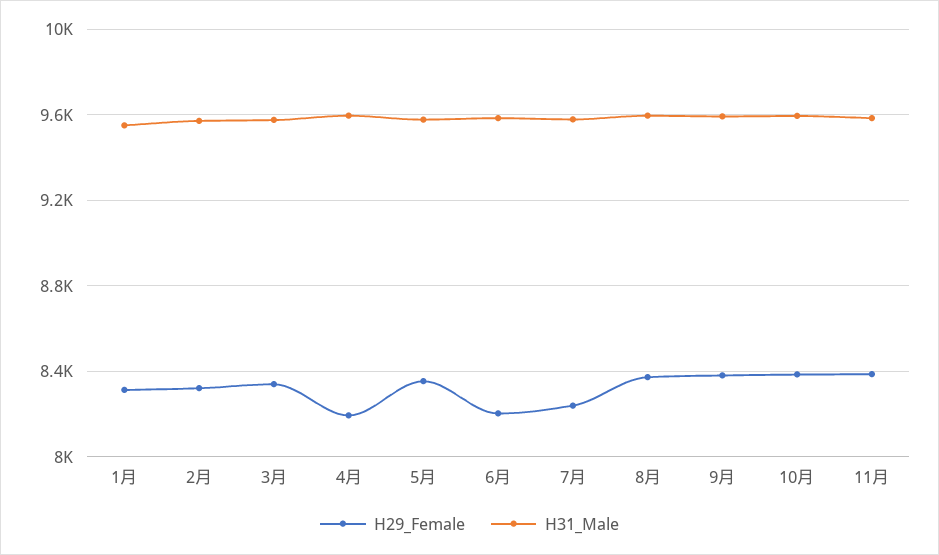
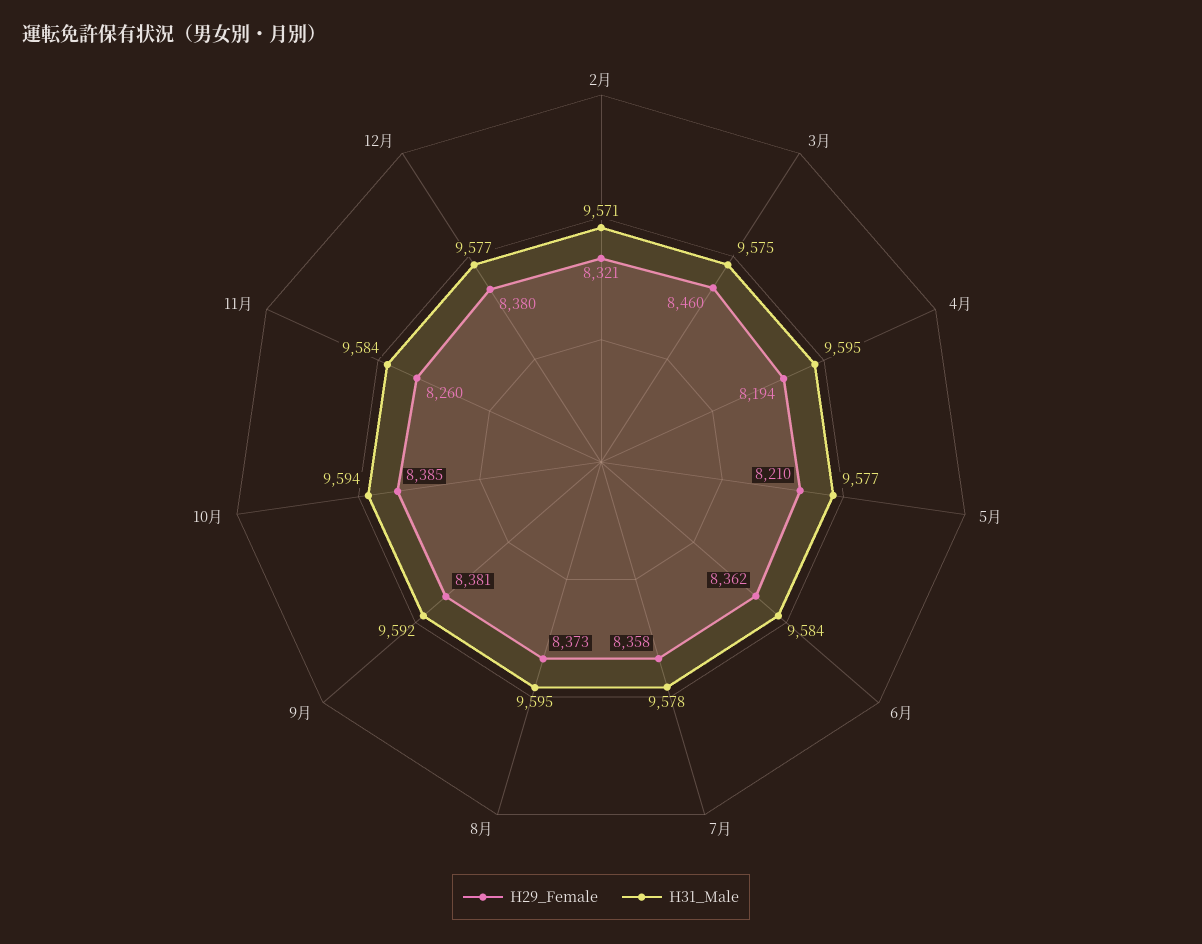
H29_Female, 1月: 8300 -> none
H31_Male, 1月: 9550 -> none
H29_Female, 3月: 8350 -> 8460
H29_Female, 5月: 8350 -> 8210
H29_Female, 6月: 8200 -> 8362
H29_Female, 7月: 8250 -> 8358
H29_Female, 11月: 8400 -> 8260
H29_Female, 12月: none -> 8380
H31_Male, 12月: none -> 9577

